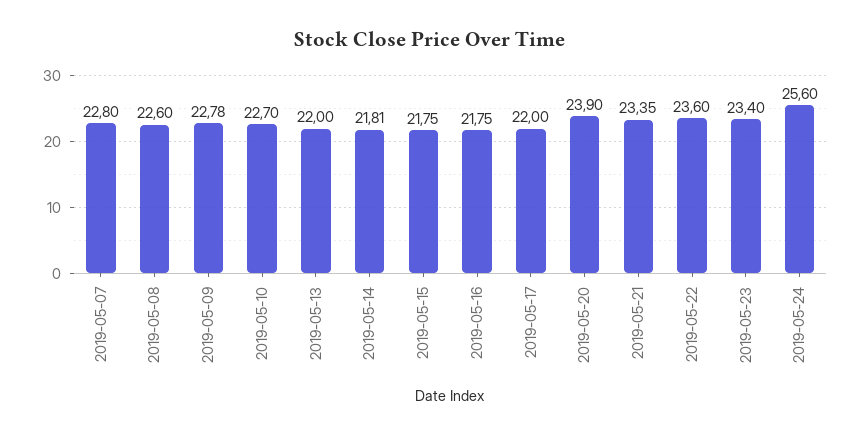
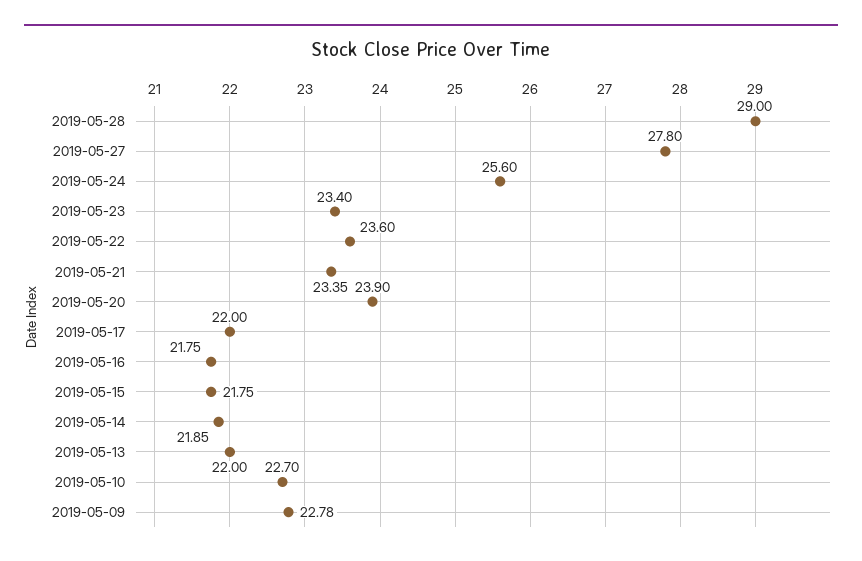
2019-05-07: 22.8 -> none
2019-05-08: 22.6 -> none
2019-05-14: 21.81 -> 21.85
2019-05-28: none -> 29
2019-05-27: none -> 27.8

